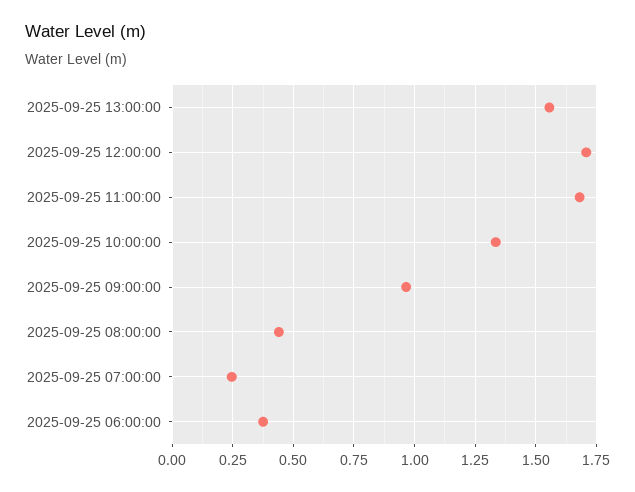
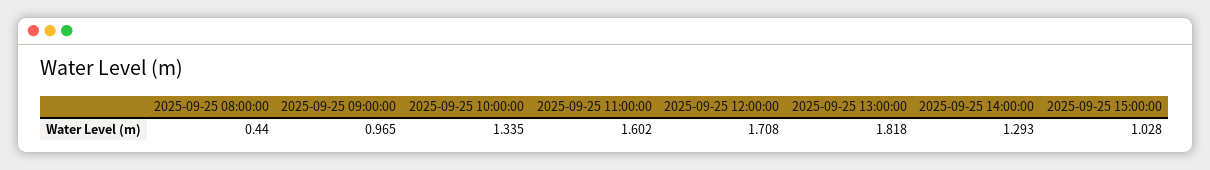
2025-09-25 13:00:00: 1.55 -> 1.818
2025-09-25 11:00:00: 1.675 -> 1.602
2025-09-25 07:00:00: 0.25 -> none
2025-09-25 06:00:00: 0.375 -> none
2025-09-25 14:00:00: none -> 1.293
2025-09-25 15:00:00: none -> 1.028

